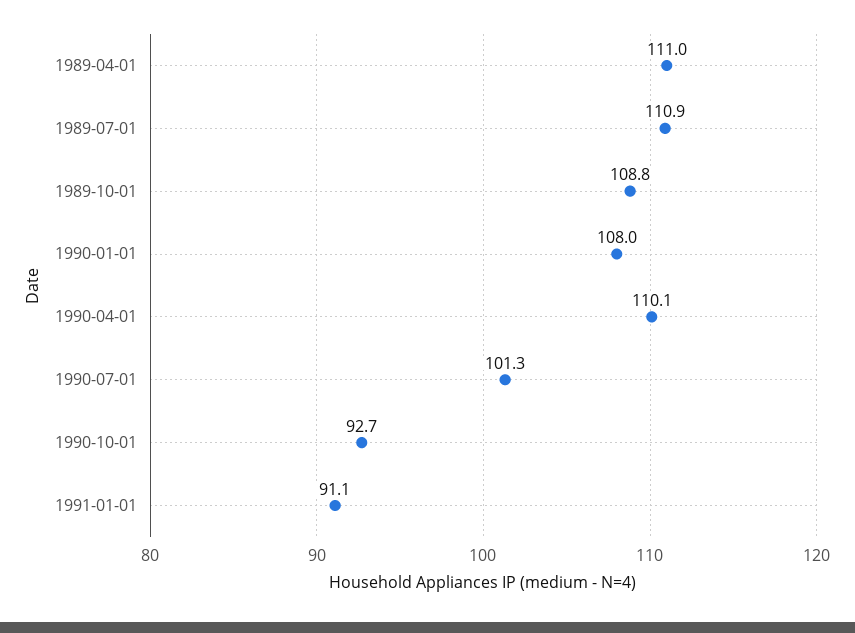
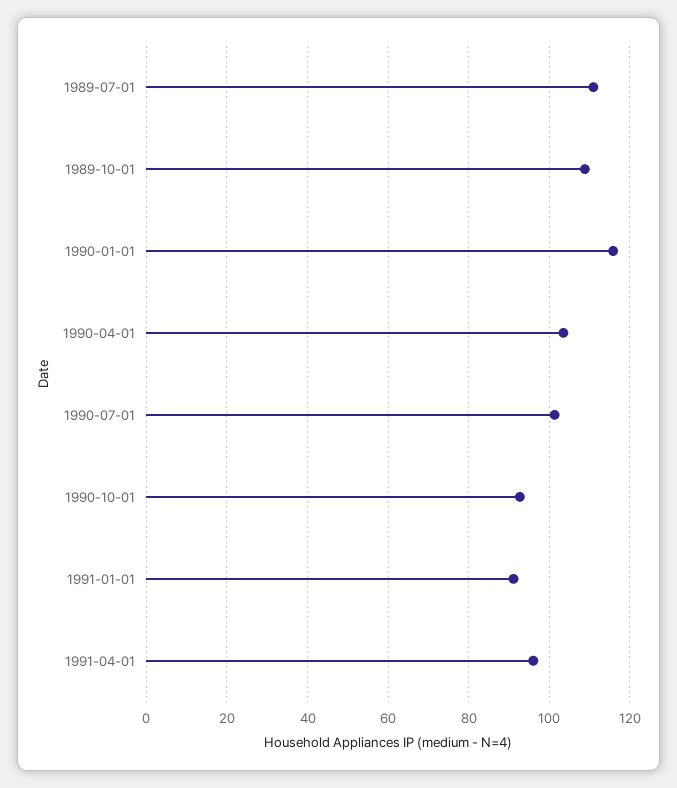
1989-04-01: 111 -> none
1990-01-01: 108 -> 116
1990-04-01: 110.1 -> 104
1991-04-01: none -> 96

